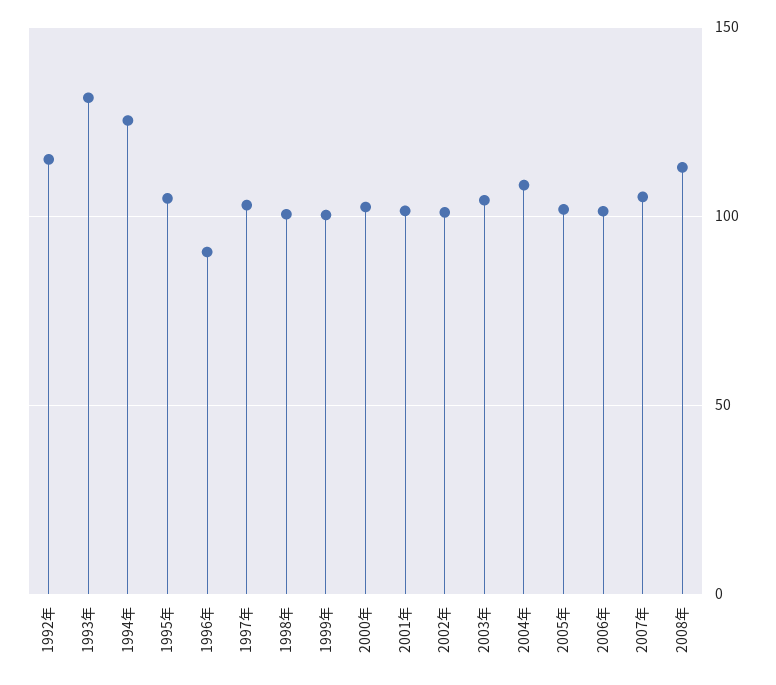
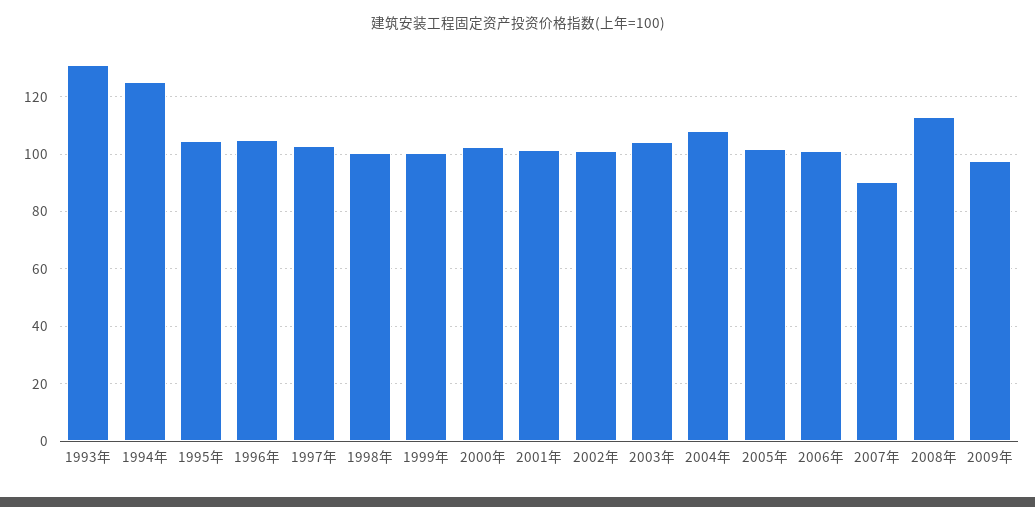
1992年: 115 -> none
1996年: 90 -> 105
2007年: 105 -> 90
2009年: none -> 97.5

